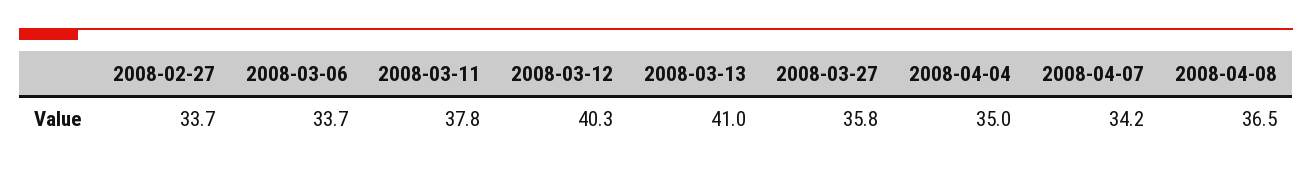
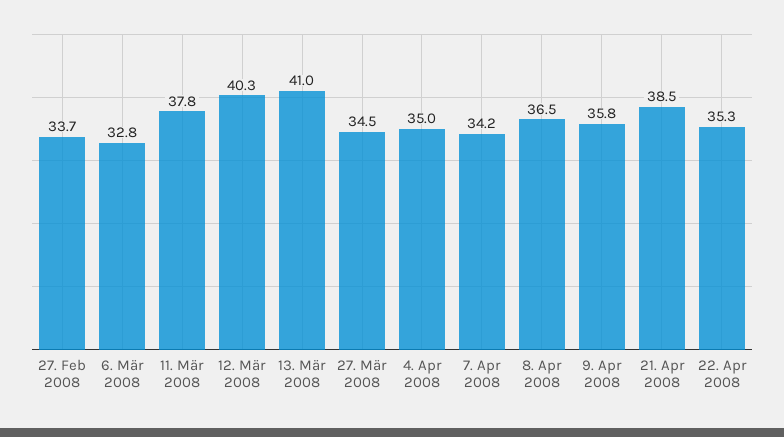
2008-03-06: 33.7 -> 32.8
2008-03-27: 35.8 -> 34.5
9. Apr 2008: none -> 35.8
21. Apr 2008: none -> 38.5
22. Apr 2008: none -> 35.3

